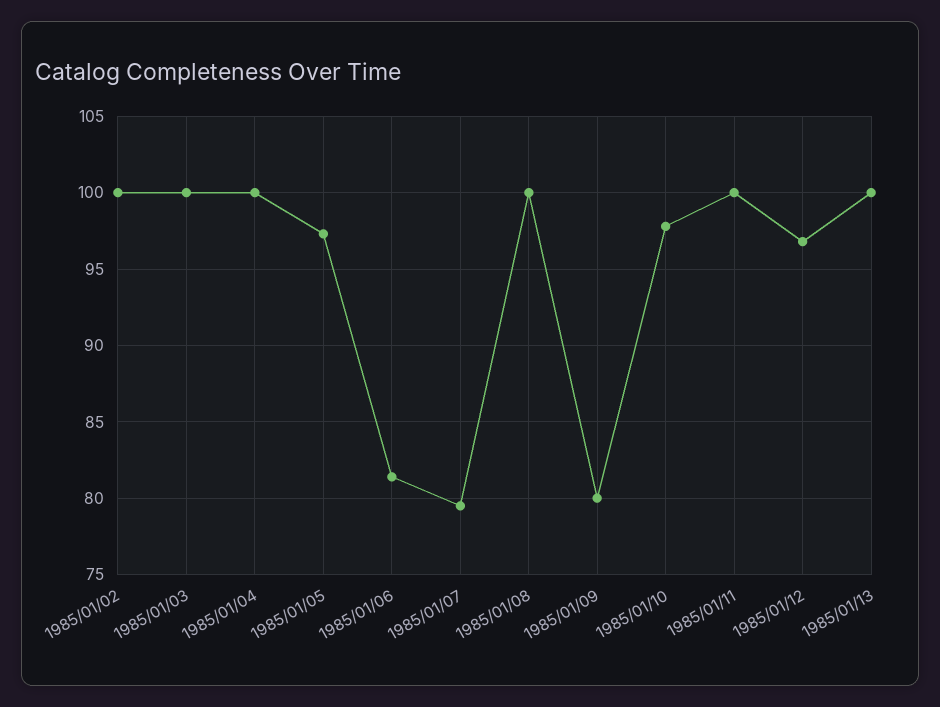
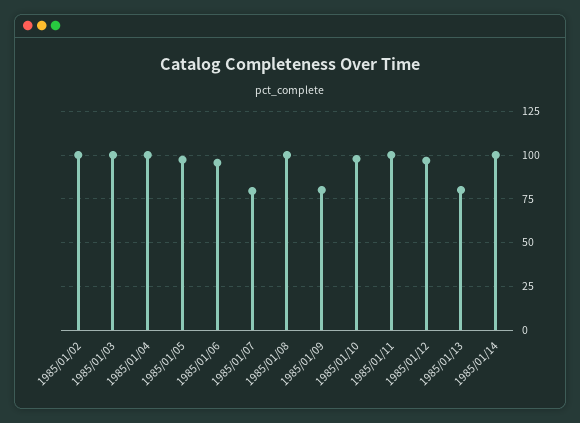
1985/01/06: 81.5 -> 95
1985/01/13: 100 -> 80
1985/01/14: none -> 100

